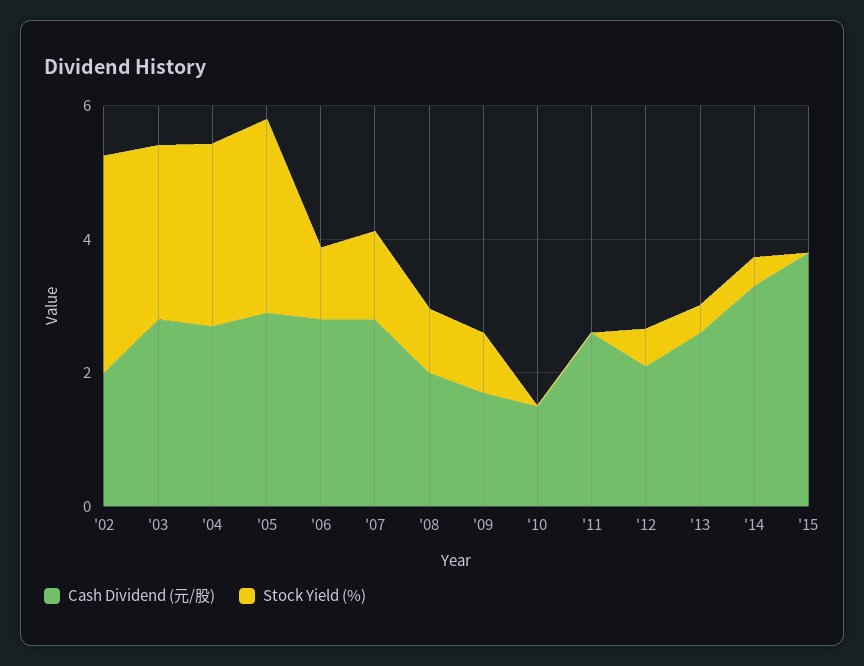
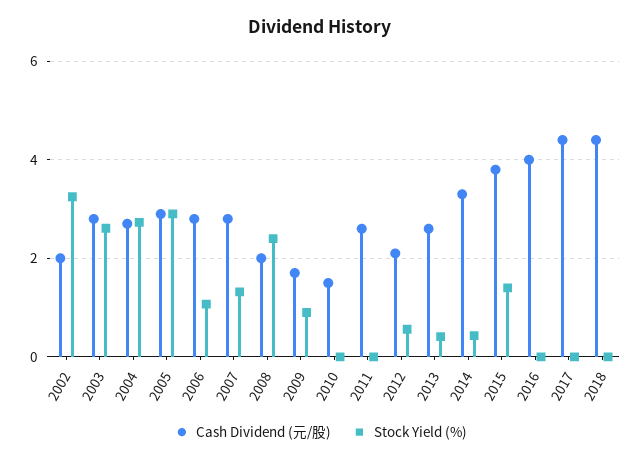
Stock Yield (%), '08: 1 -> 2.4
Stock Yield (%), '15: 0 -> 1.4
Cash Dividend (元/股), 2016: none -> 4
Stock Yield (%), 2016: none -> 0
Cash Dividend (元/股), 2017: none -> 4.4
Stock Yield (%), 2017: none -> 0
Cash Dividend (元/股), 2018: none -> 4.4
Stock Yield (%), 2018: none -> 0

